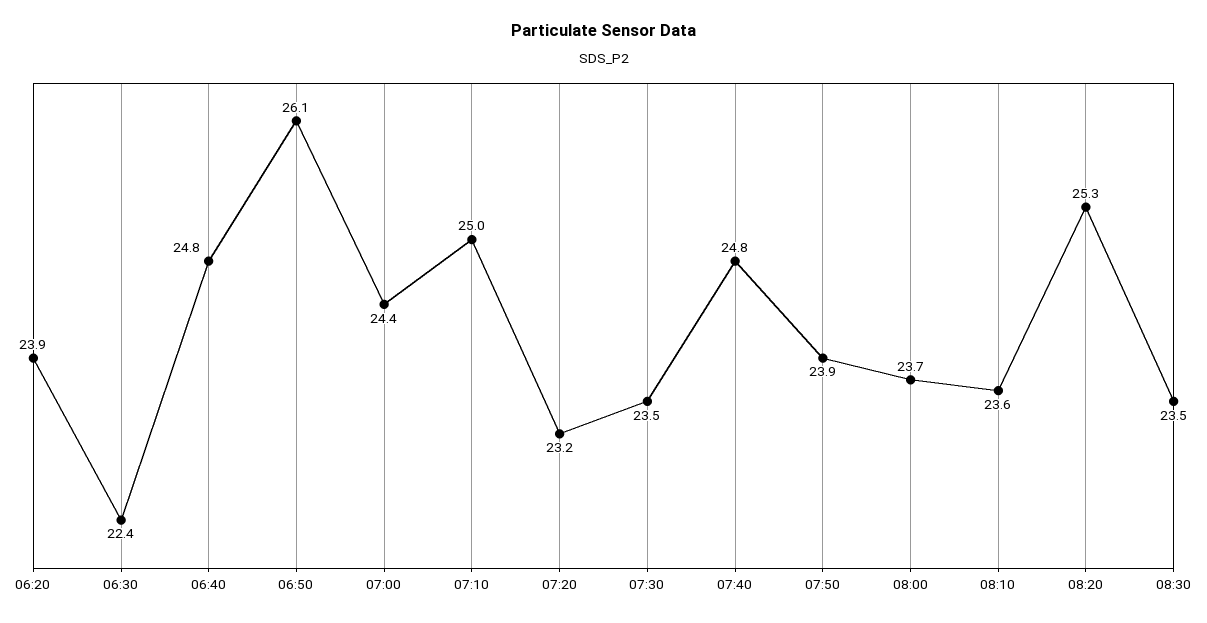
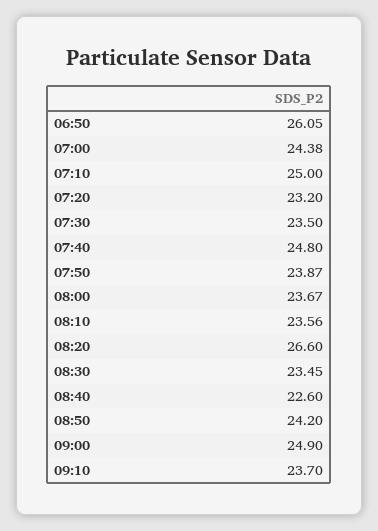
06:20: 23.9 -> none
06:30: 22.4 -> none
06:40: 24.8 -> none
08:20: 25.3 -> 26.6
08:40: none -> 22.6
08:50: none -> 24.2
09:00: none -> 24.9
09:10: none -> 23.7

